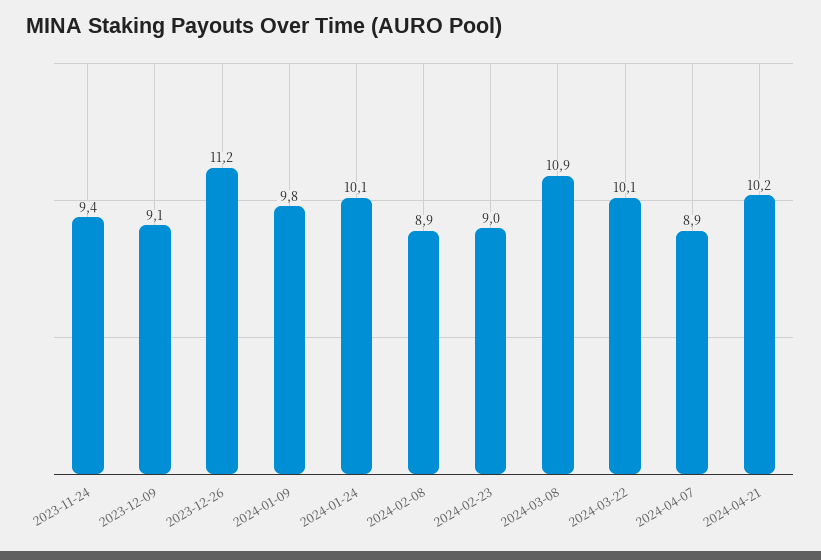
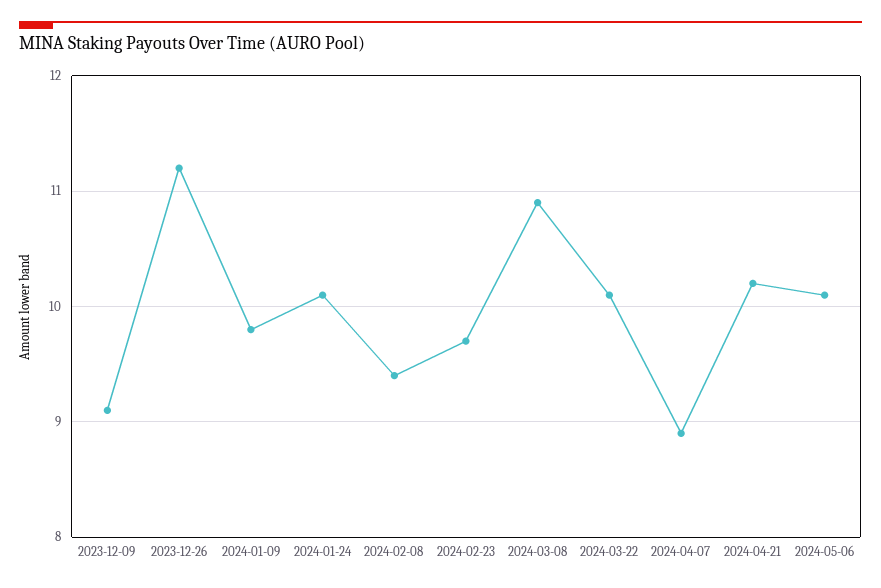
2023-11-24: 9.4 -> none
2024-02-08: 8.9 -> 9.4
2024-02-23: 9 -> 9.7
2024-05-06: none -> 10.1

